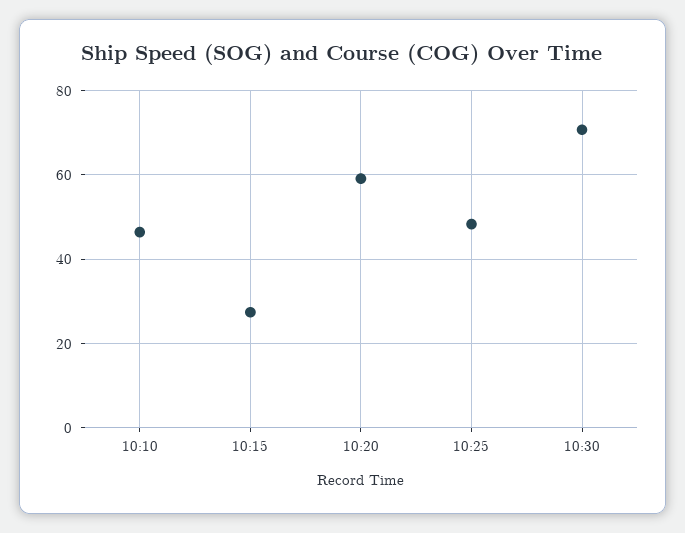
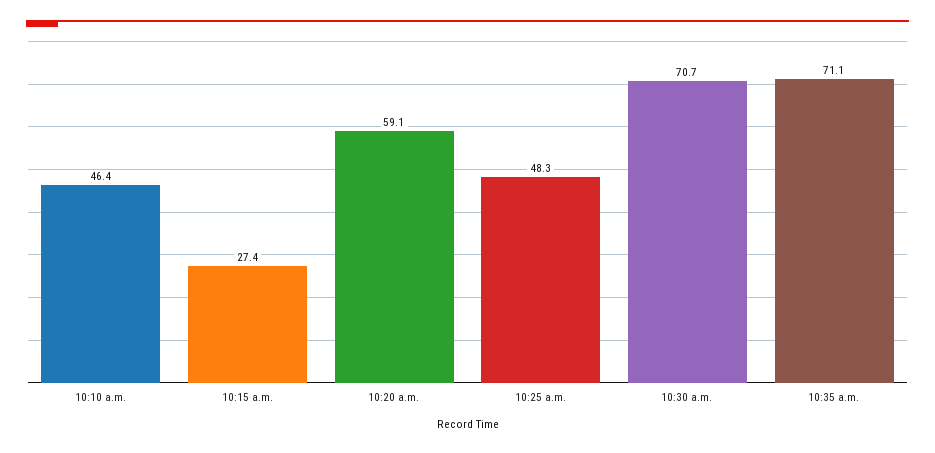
10:35 a.m.: none -> 71.1

